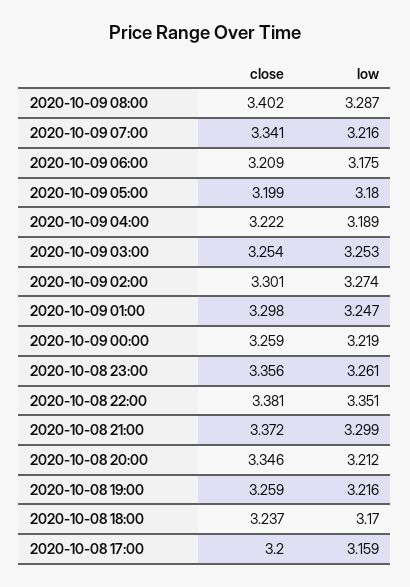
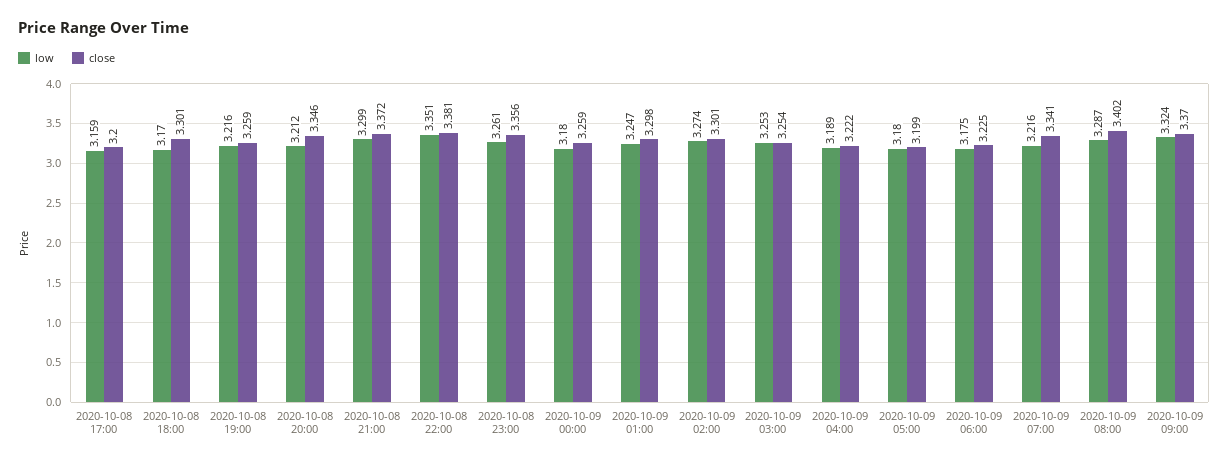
close, 2020-10-09 06:00: 3.209 -> 3.225
low, 2020-10-09 00:00: 3.219 -> 3.18
close, 2020-10-08 18:00: 3.237 -> 3.301
low, 2020-10-09 09:00: none -> 3.324
close, 2020-10-09 09:00: none -> 3.37

